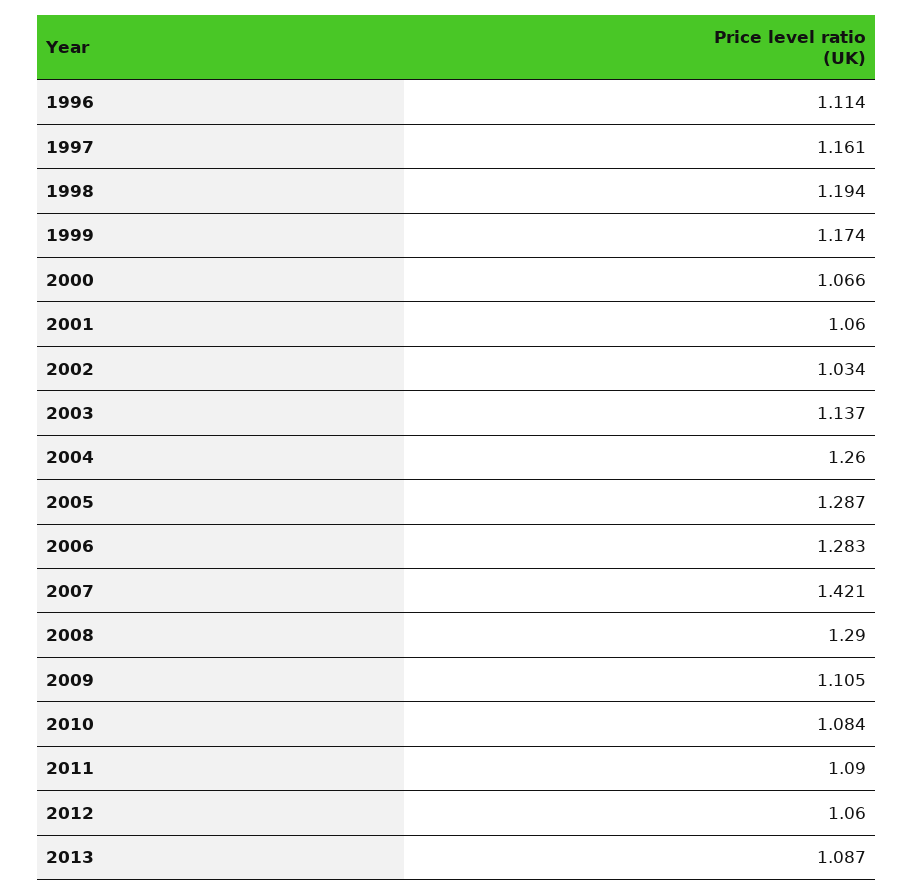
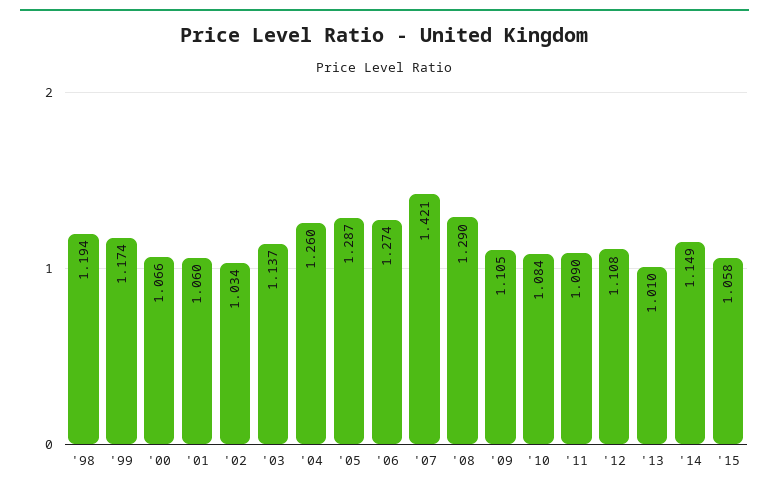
1996: 1.114 -> none
1997: 1.161 -> none
2006: 1.283 -> 1.274
2012: 1.06 -> 1.108
2013: 1.087 -> 1.01
'14: none -> 1.149
'15: none -> 1.058

